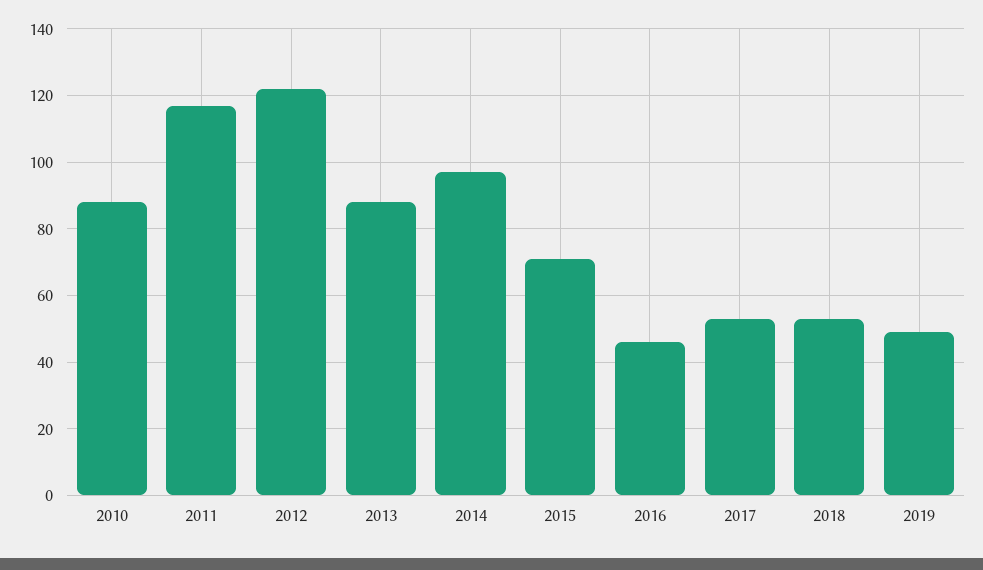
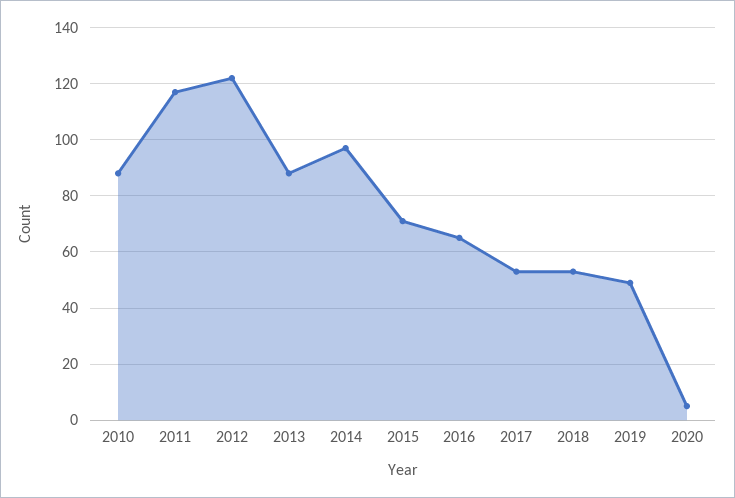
2016: 45 -> 65
2020: none -> 5

